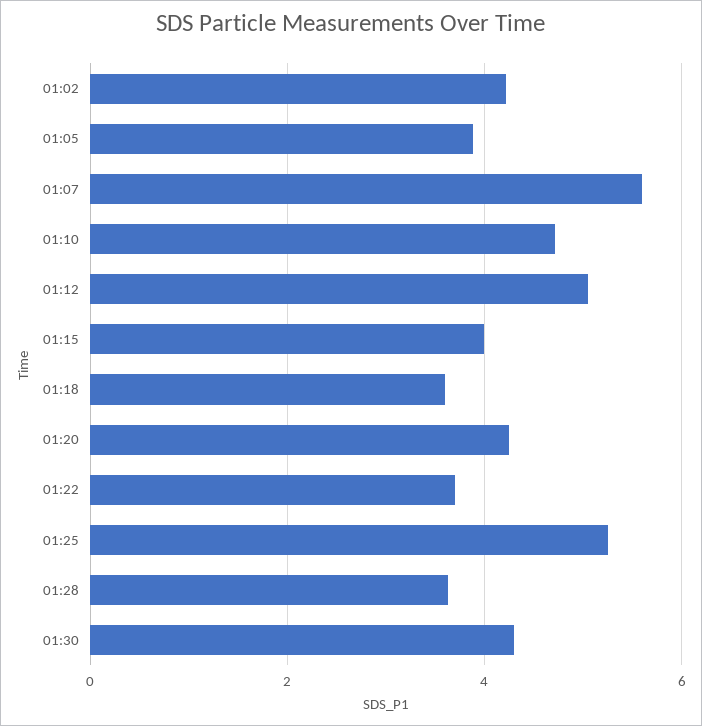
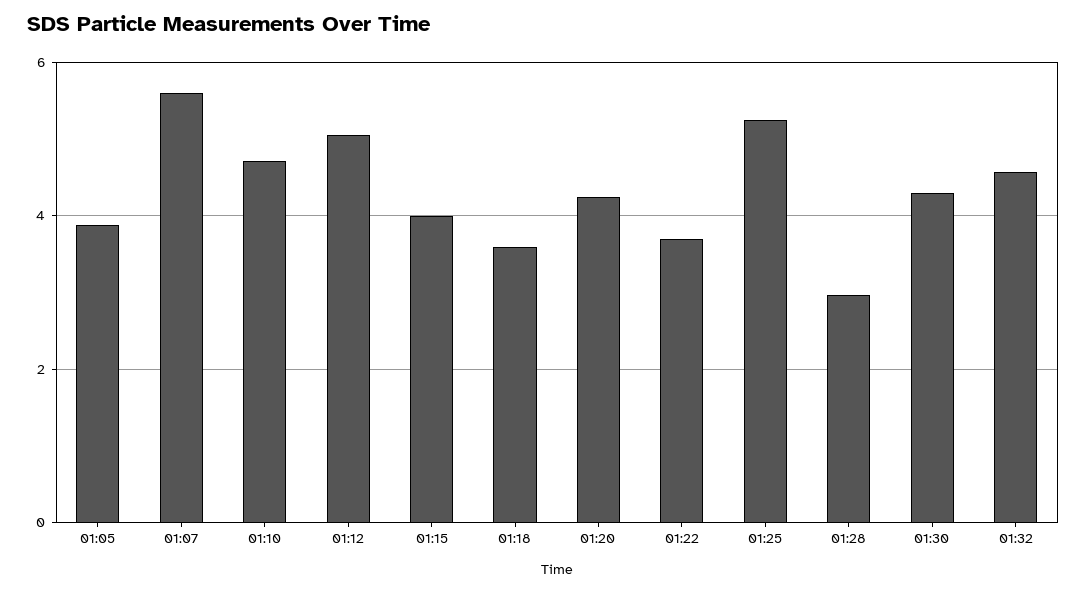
01:02: 4.2 -> none
01:28: 3.6 -> 3
01:32: none -> 4.6

